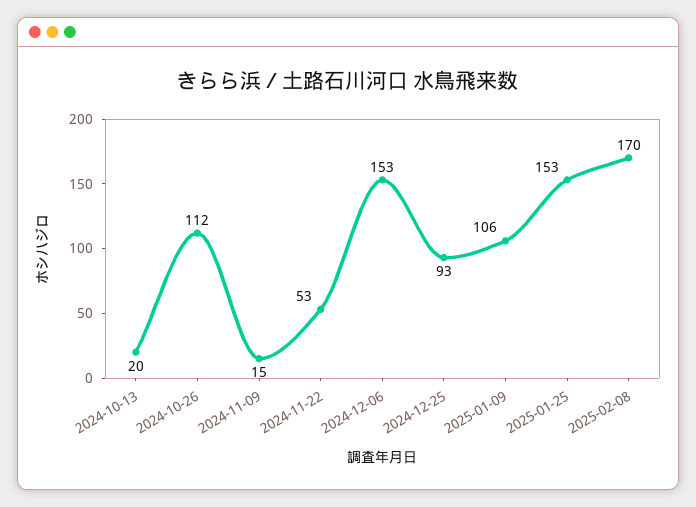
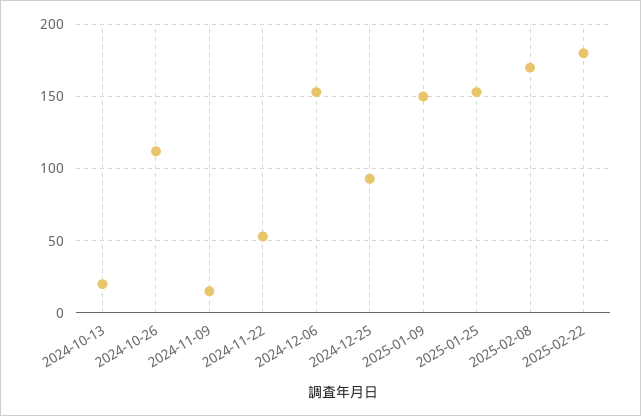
2025-01-09: 106 -> 150
2025-02-22: none -> 180

